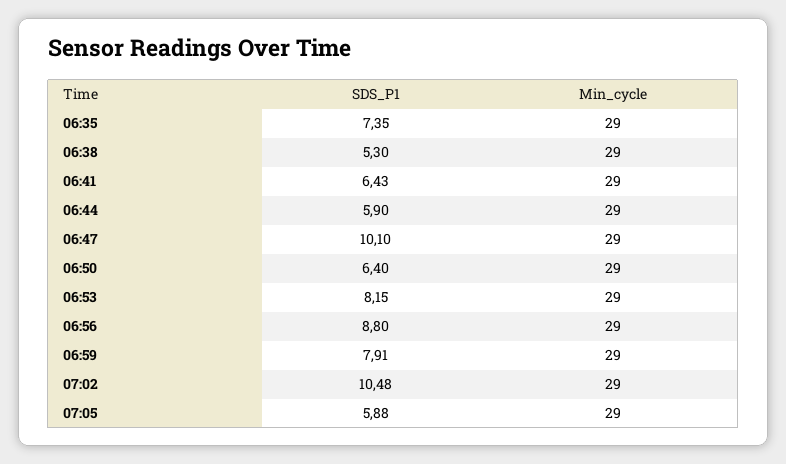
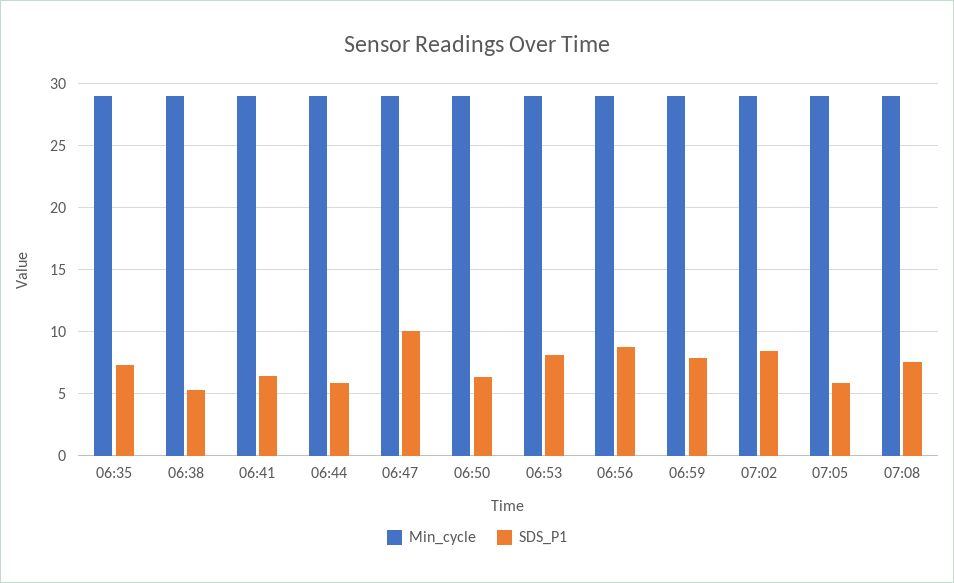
SDS_P1, 07:02: 10.48 -> 8.5
Min_cycle, 07:08: none -> 29
SDS_P1, 07:08: none -> 7.5

